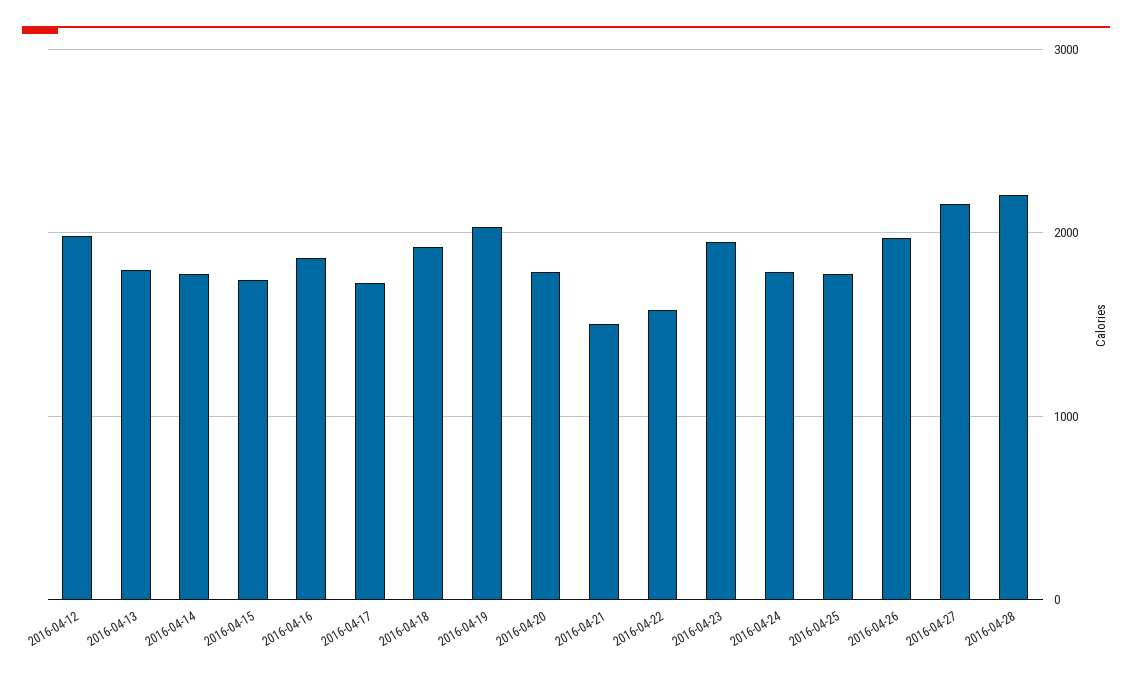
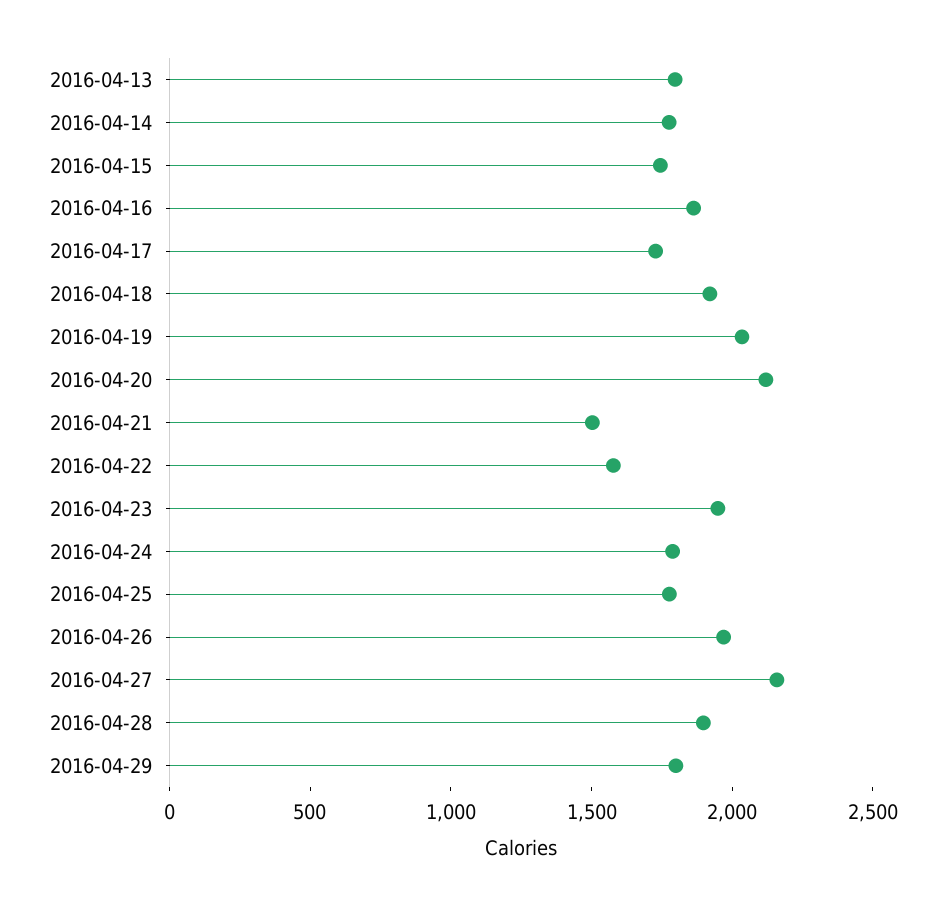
2016-04-12: 2000 -> none
2016-04-20: 1800 -> 2100
2016-04-28: 2200 -> 1900
2016-04-29: none -> 1800

